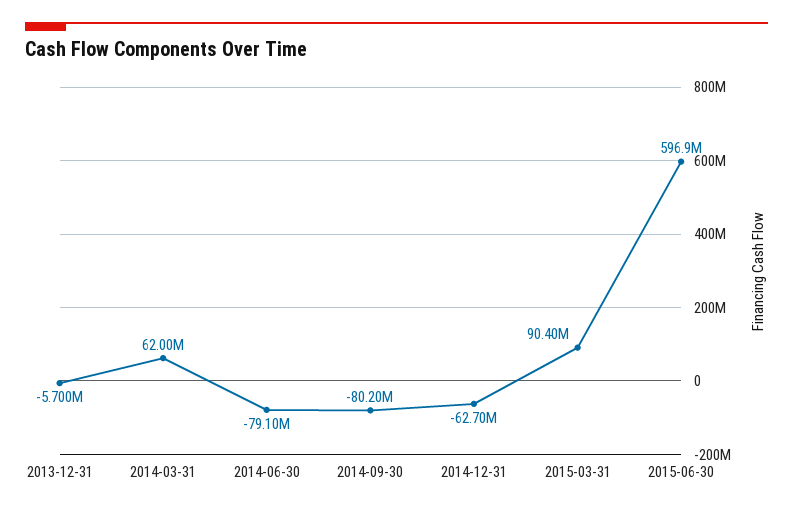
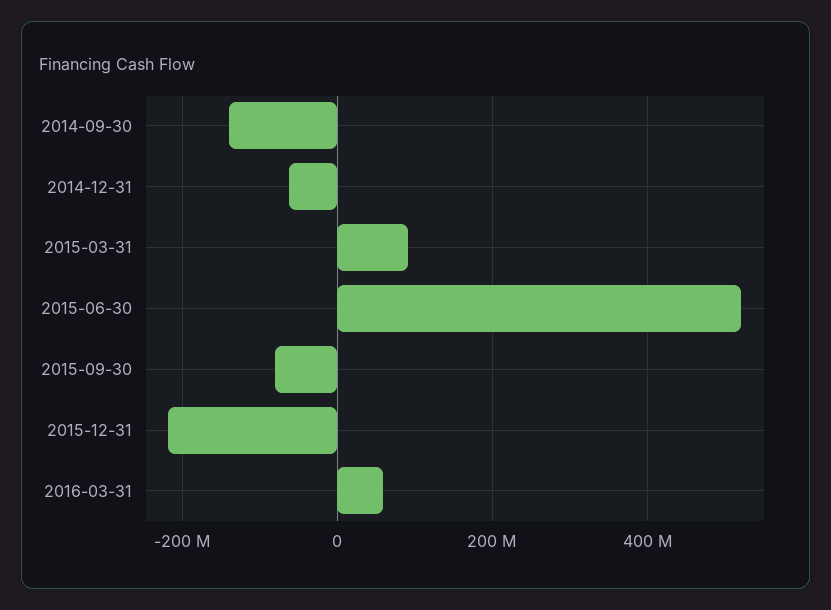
2013-12-31: -5700000 -> none
2014-03-31: 62000000 -> none
2014-06-30: -79100000 -> none
2014-09-30: -80200000 -> -140000000
2015-06-30: 596900000 -> 520000000
2015-09-30: none -> -80000000
2015-12-31: none -> -220000000
2016-03-31: none -> 60000000

